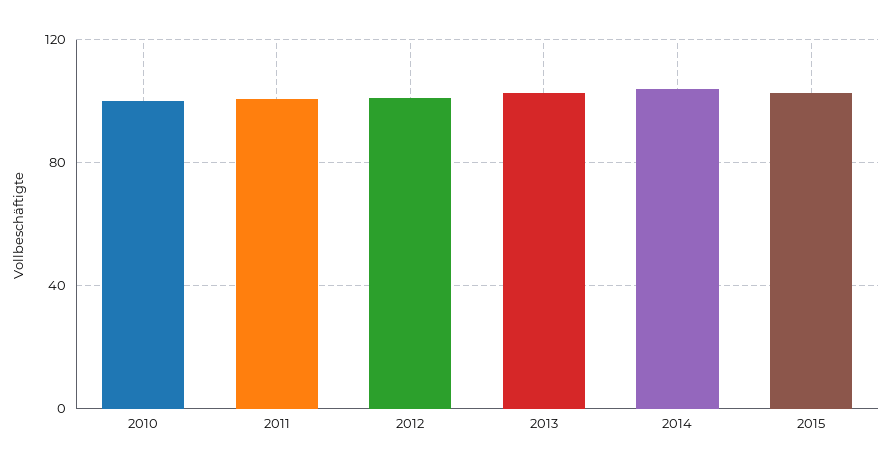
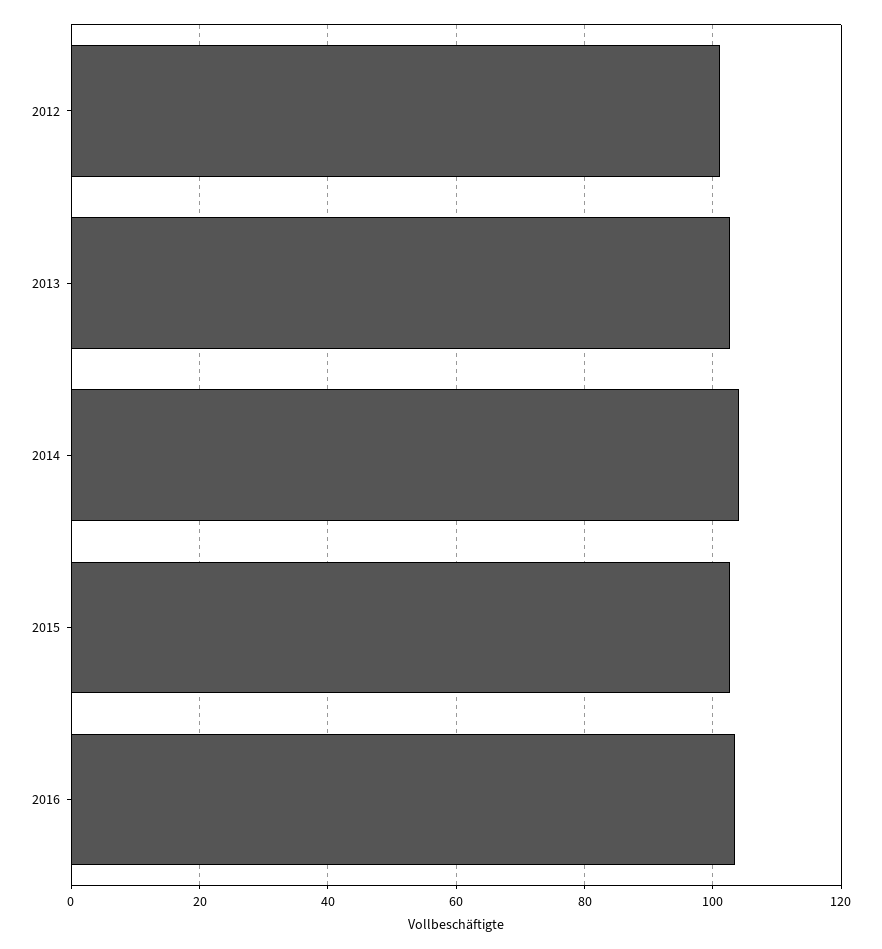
2010: 100 -> none
2011: 100 -> none
2016: none -> 104

